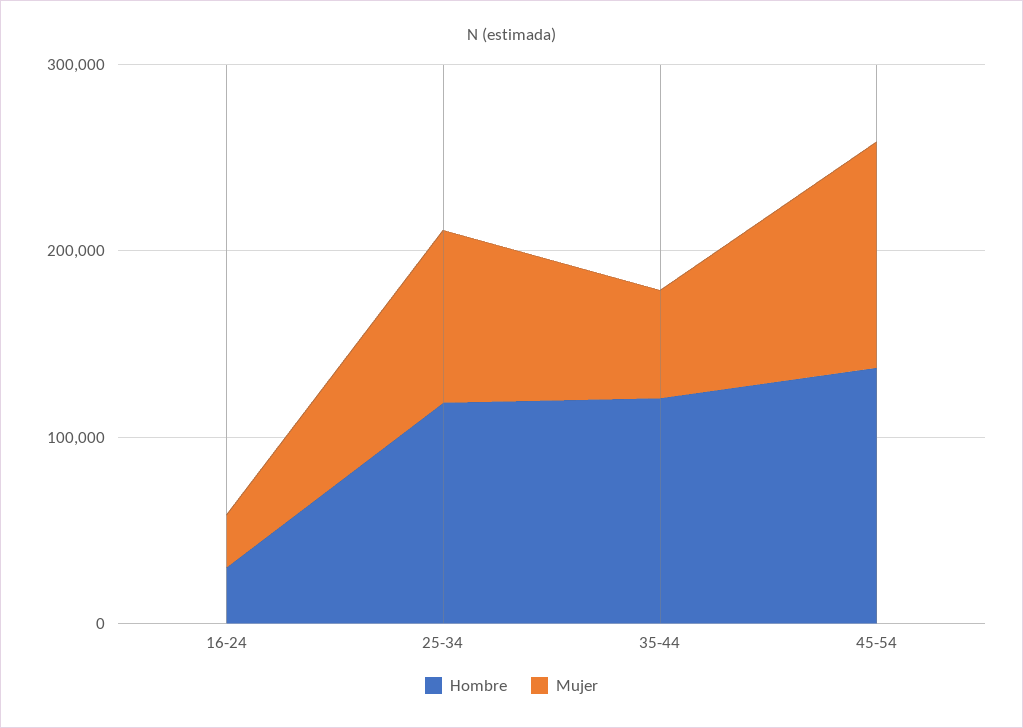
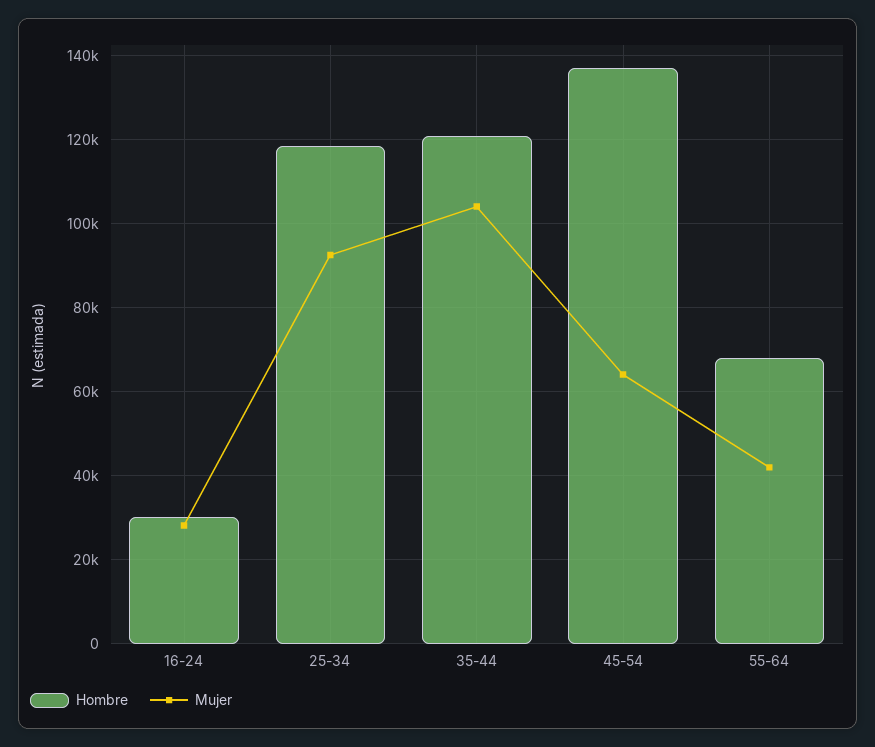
Mujer, 35-44: 60000 -> 104000
Mujer, 45-54: 120000 -> 64000
Hombre, 55-64: none -> 68000
Mujer, 55-64: none -> 42000

